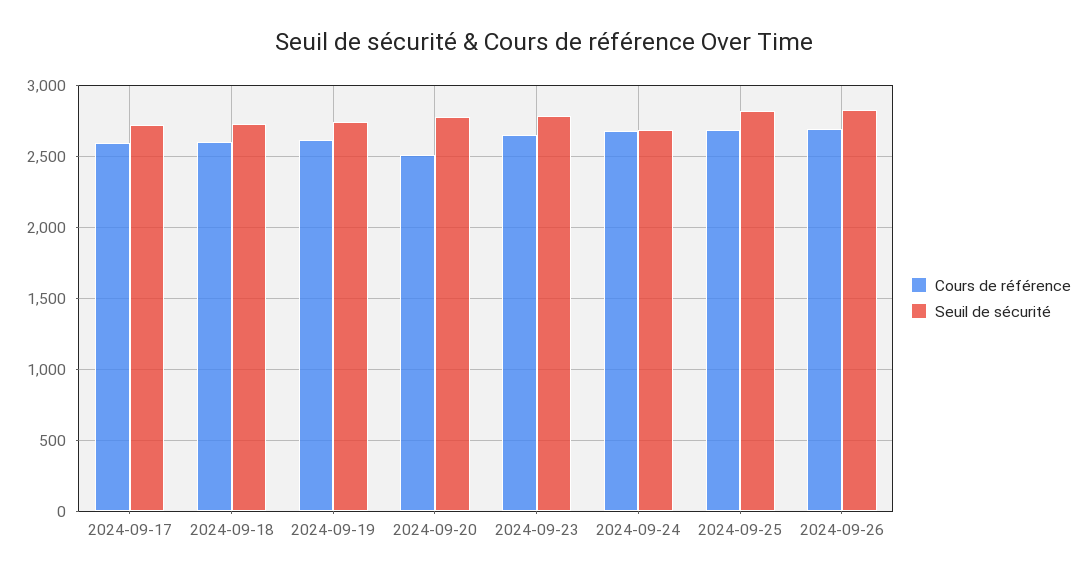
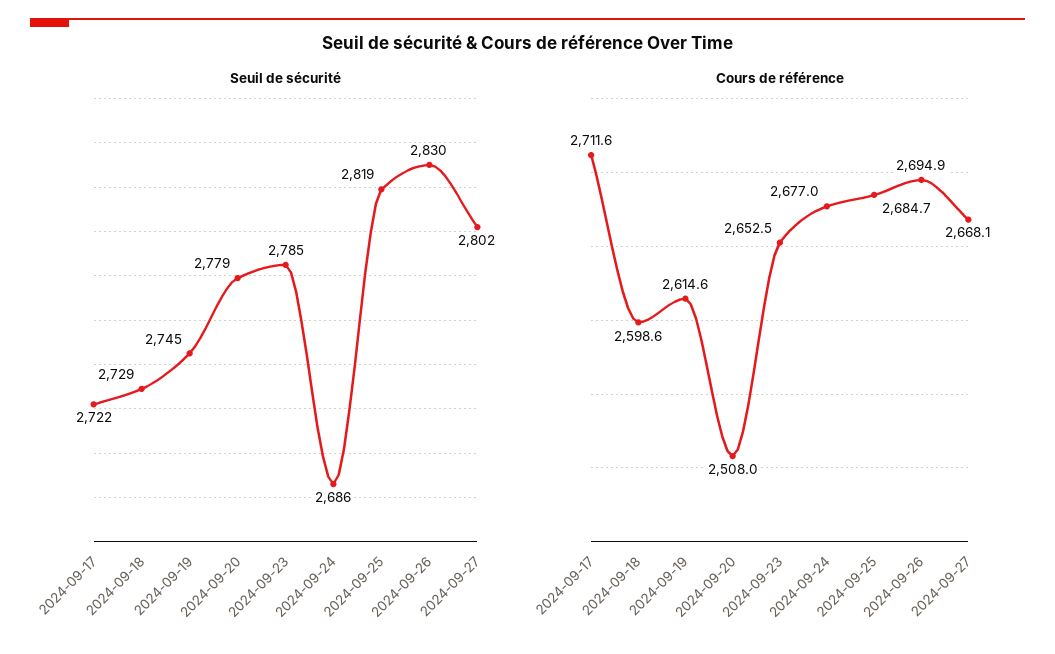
Cours de référence, 2024-09-17: 2600 -> 2711.6
Seuil de sécurité, 2024-09-27: none -> 2802
Cours de référence, 2024-09-27: none -> 2668.1

